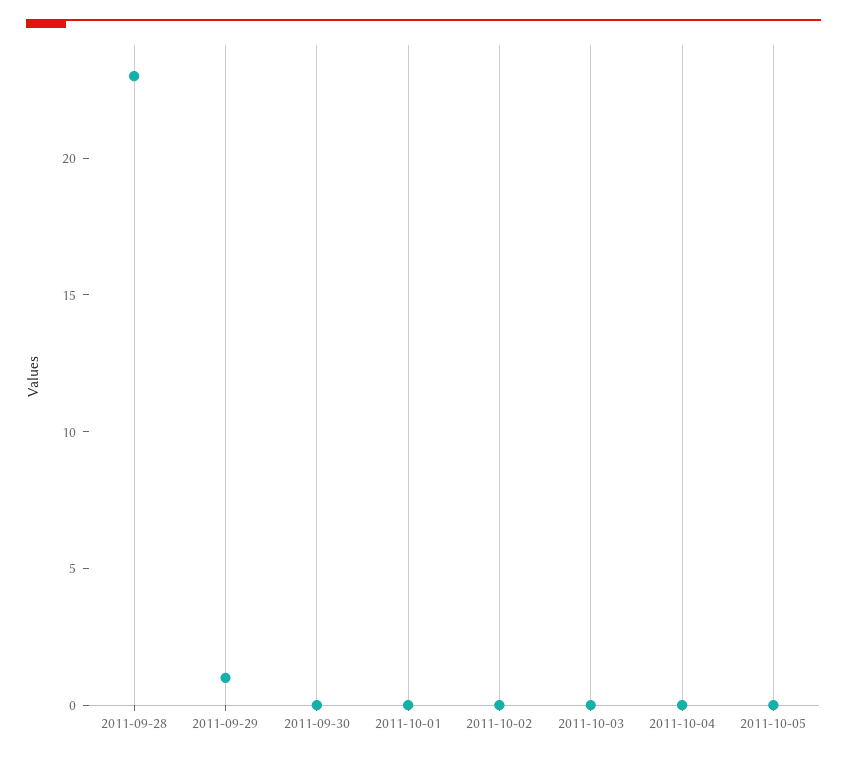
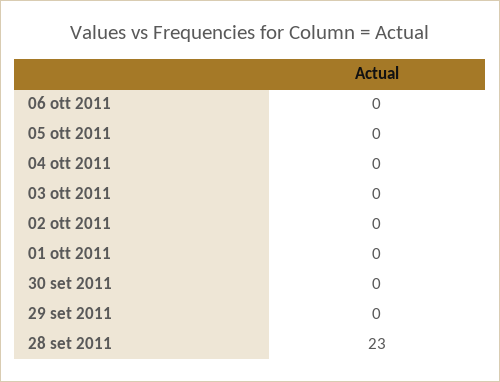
2011-09-29: 1 -> 0
06 ott 2011: none -> 0

